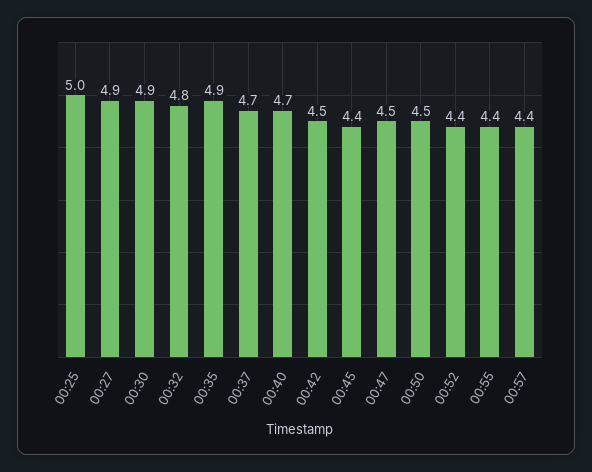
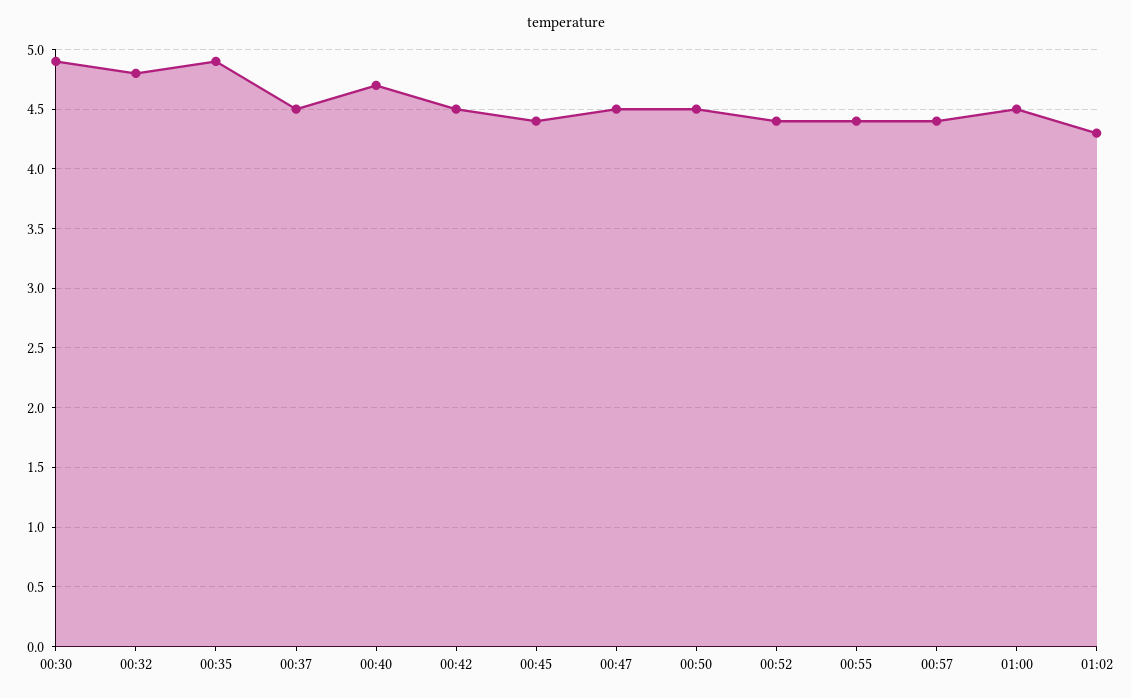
00:25: 5 -> none
00:27: 4.9 -> none
00:37: 4.7 -> 4.5
01:00: none -> 4.5
01:02: none -> 4.3

